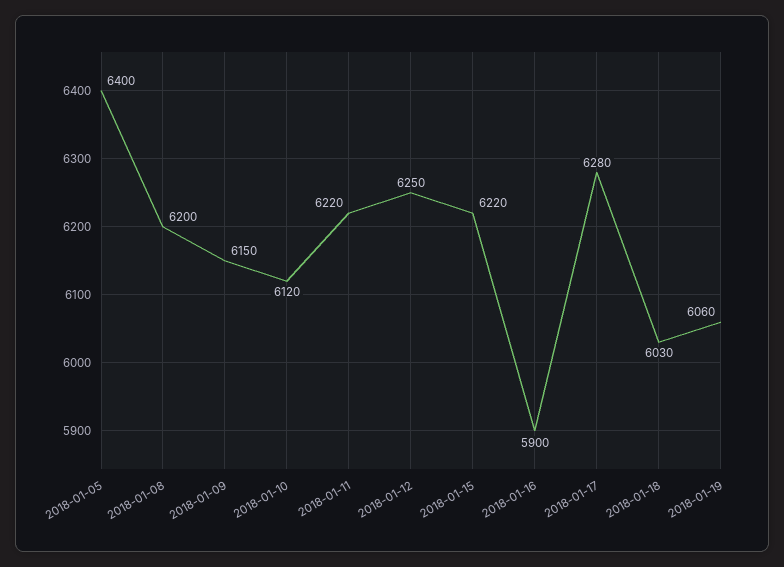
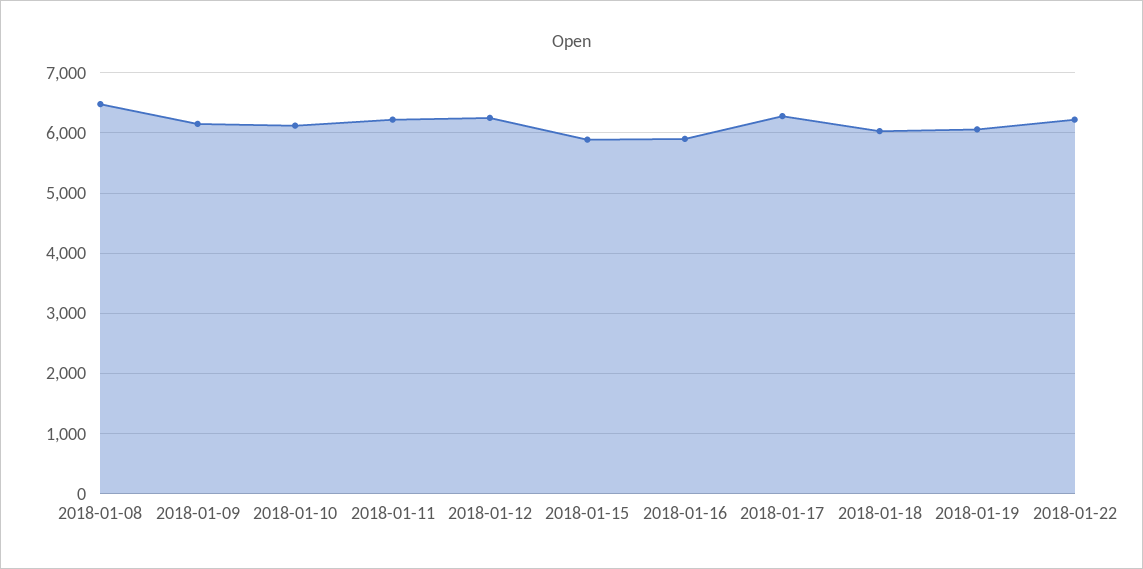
2018-01-05: 6400 -> none
2018-01-08: 6200 -> 6500
2018-01-15: 6220 -> 5900
2018-01-22: none -> 6200

